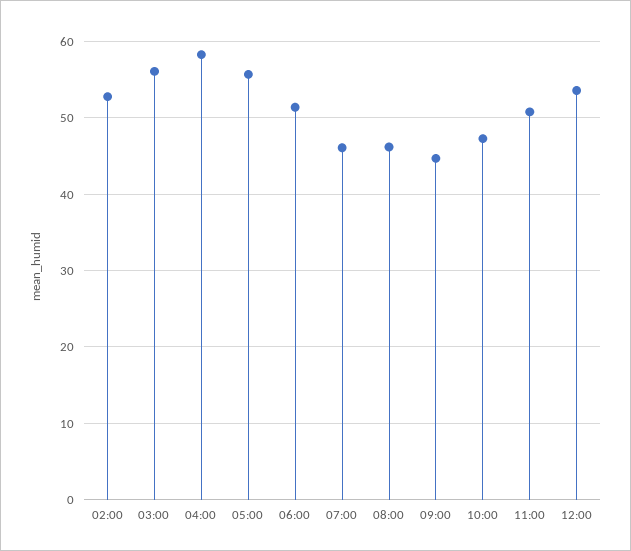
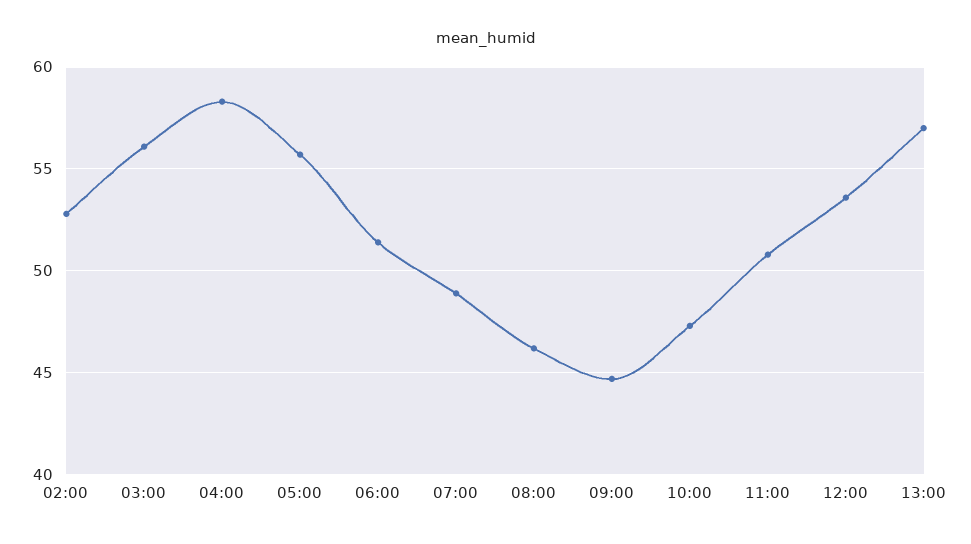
07:00: 46 -> 49
13:00: none -> 57

